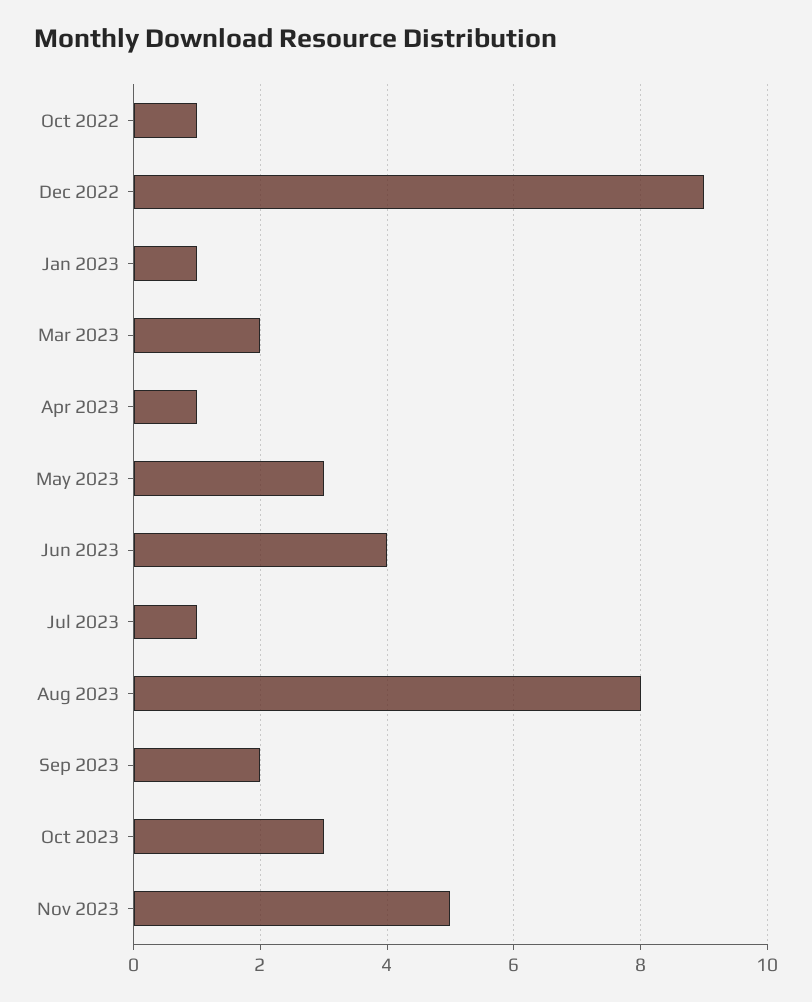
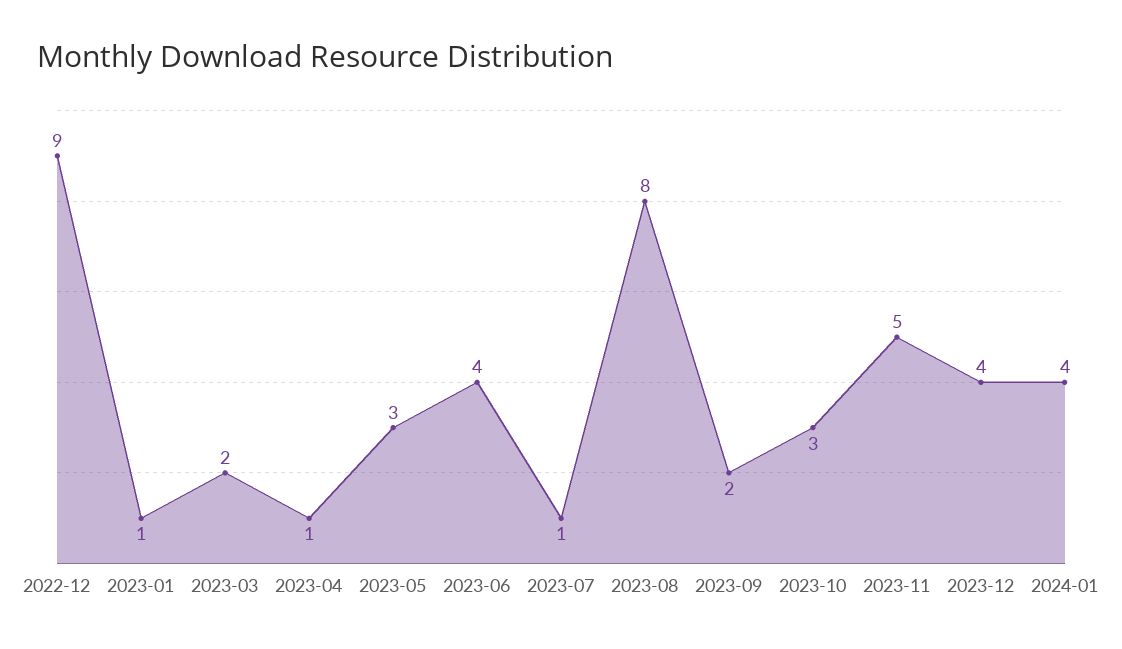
Oct 2022: 1 -> none
2023-12: none -> 4
2024-01: none -> 4

